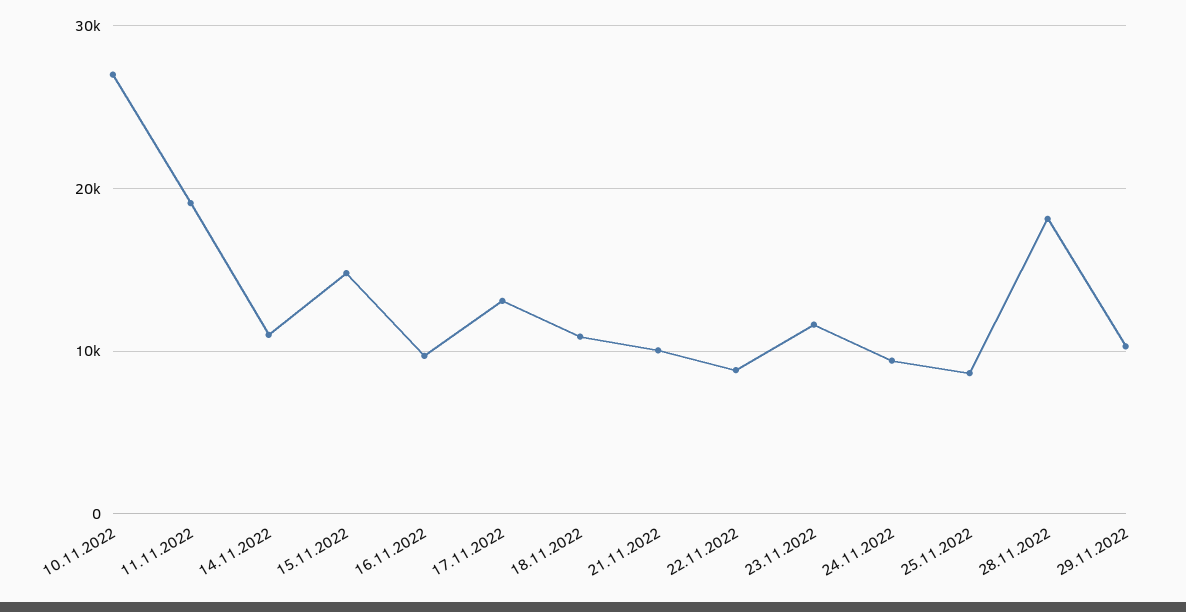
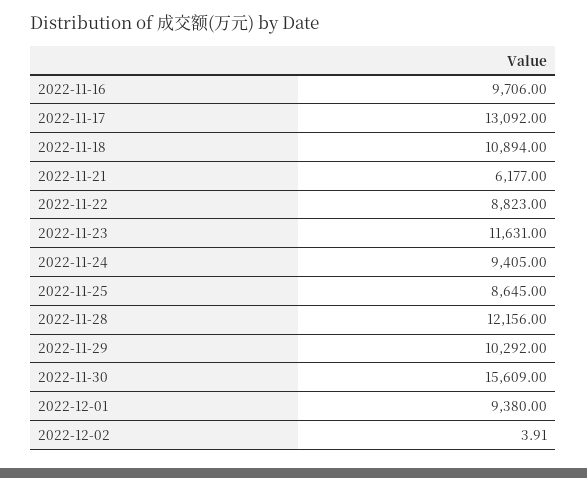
10.11.2022: 27000 -> none
11.11.2022: 19000 -> none
14.11.2022: 11000 -> none
15.11.2022: 15000 -> none
21.11.2022: 10000 -> 6177
28.11.2022: 18000 -> 12156
2022-11-30: none -> 15609
2022-12-01: none -> 9380
2022-12-02: none -> 3.91

